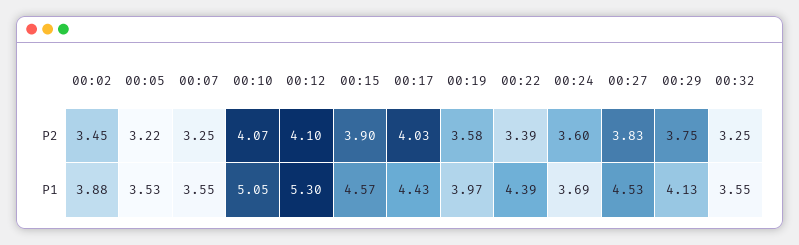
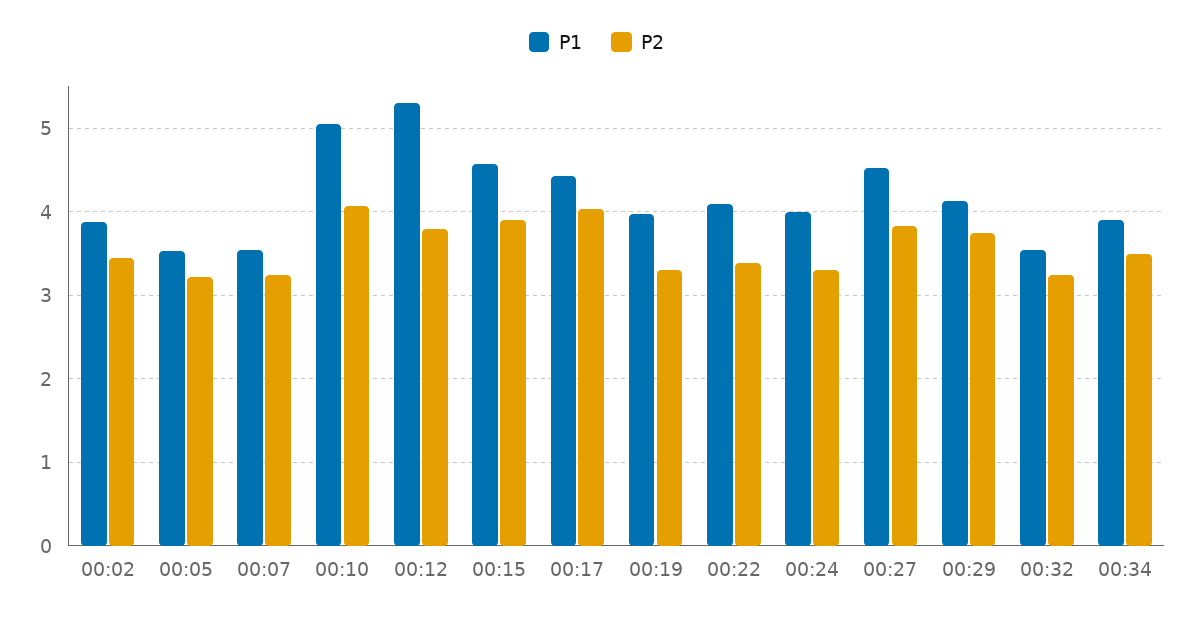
P2, 00:12: 4.1 -> 3.8
P2, 00:19: 3.58 -> 3.3
P2, 00:24: 3.6 -> 3.3
P1, 00:22: 4.39 -> 4.1
P1, 00:24: 3.69 -> 4
P1, 00:34: none -> 3.9
P2, 00:34: none -> 3.5

